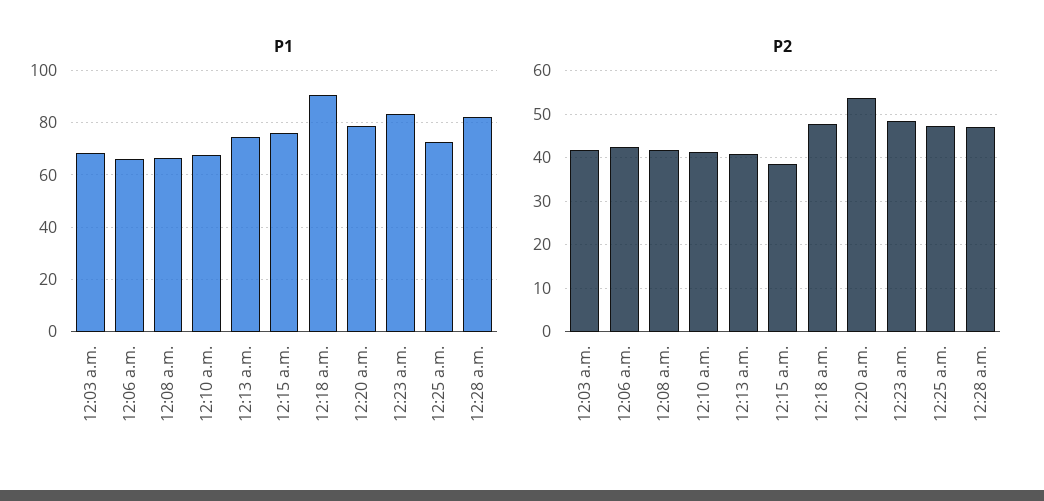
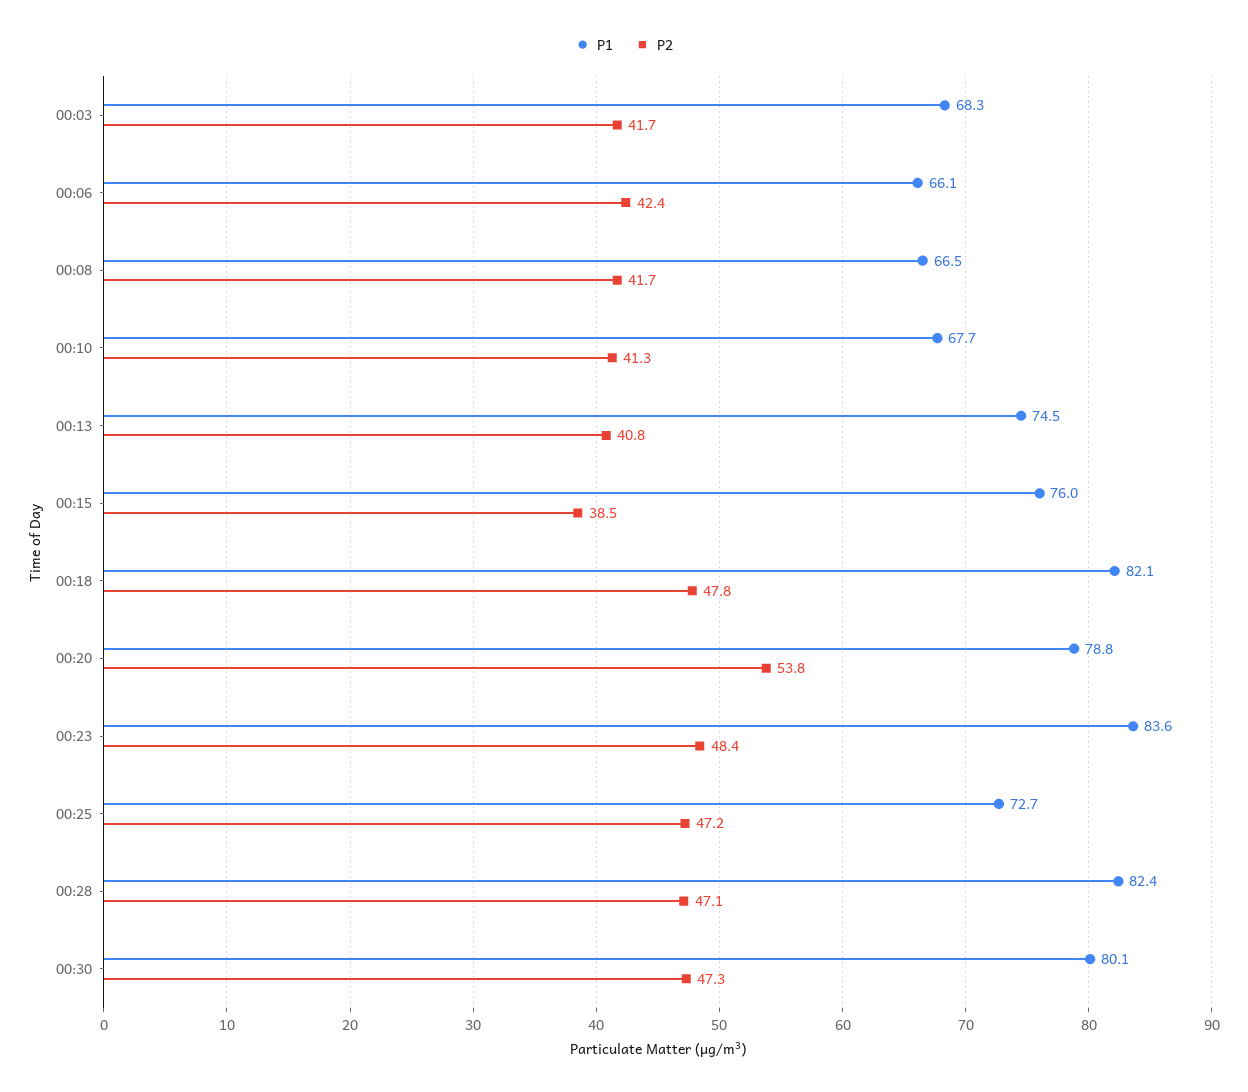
P1, 12:18 a.m.: 90 -> 82.1
P1, 00:30: none -> 80.1
P2, 00:30: none -> 47.3

